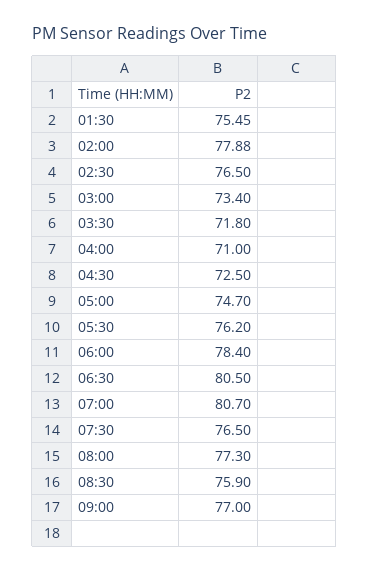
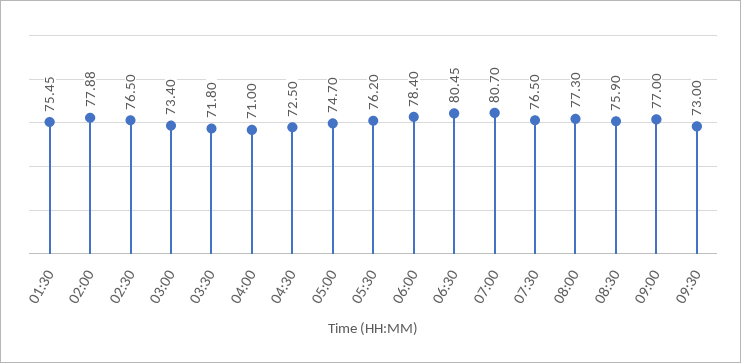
06:30: 80.5 -> 80.45
09:30: none -> 73

